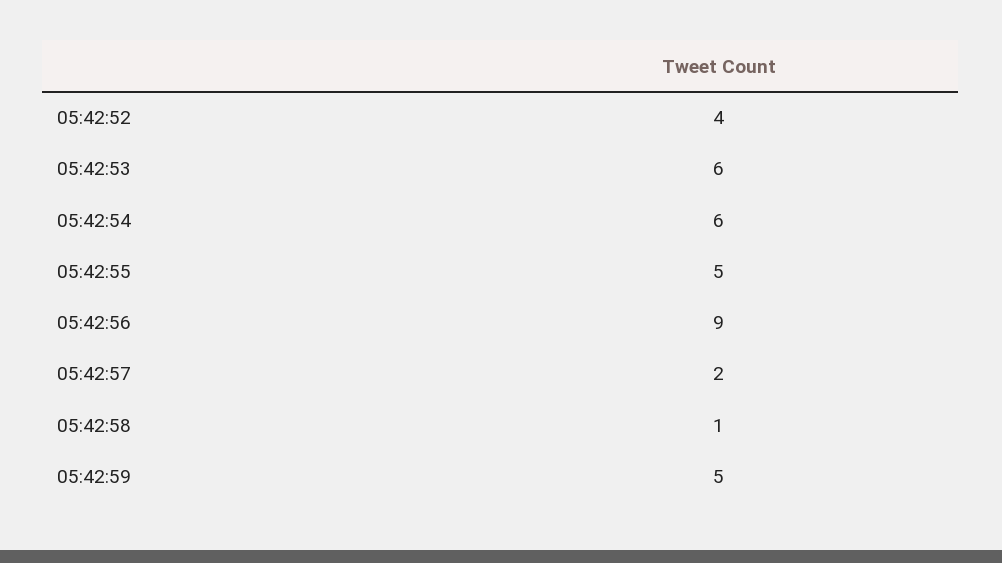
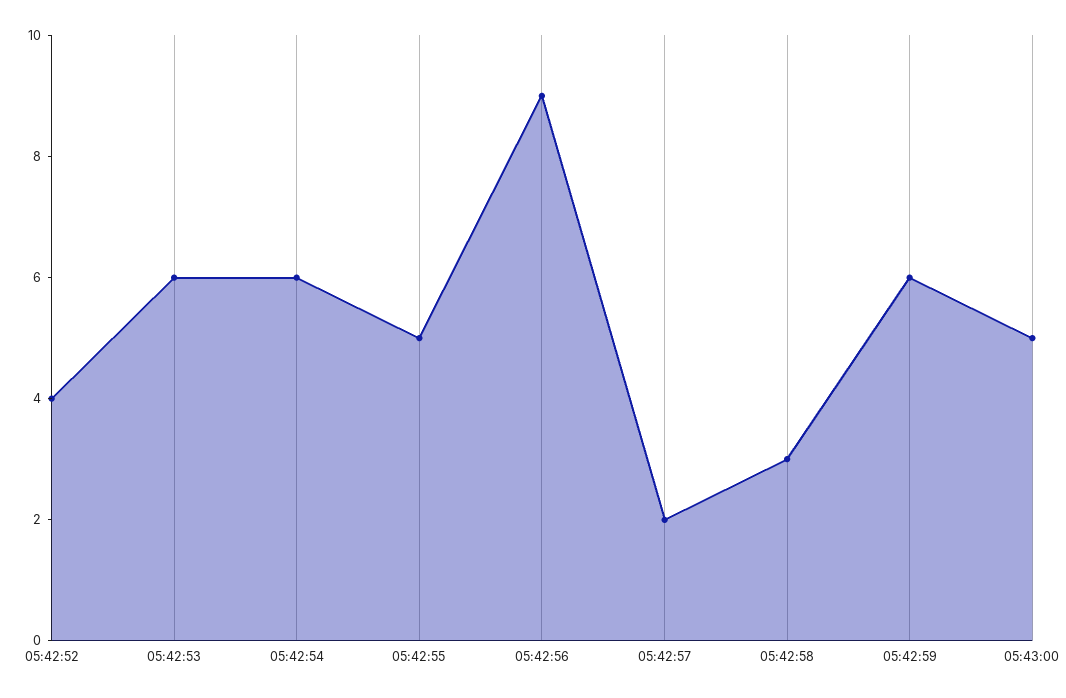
05:42:58: 1 -> 3
05:42:59: 5 -> 6
05:43:00: none -> 5

